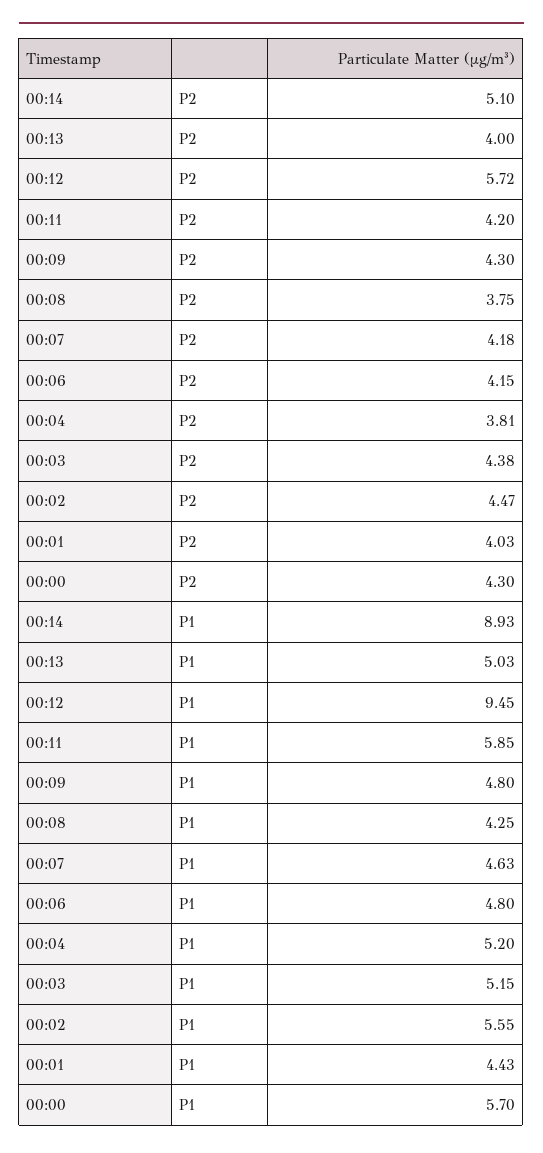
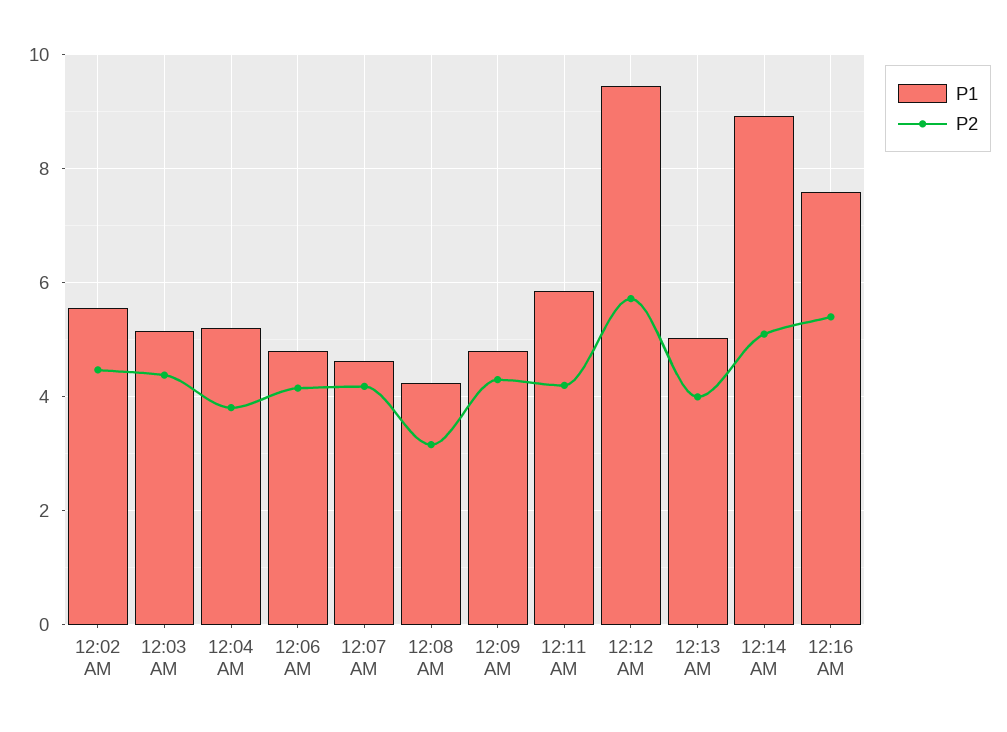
P2, 00:08: 3.75 -> 3.2
P2, 00:01: 4.03 -> none
P2, 00:00: 4.3 -> none
P1, 00:01: 4.43 -> none
P1, 00:00: 5.7 -> none
P1, 12:16 AM: none -> 7.6
P2, 12:16 AM: none -> 5.4

